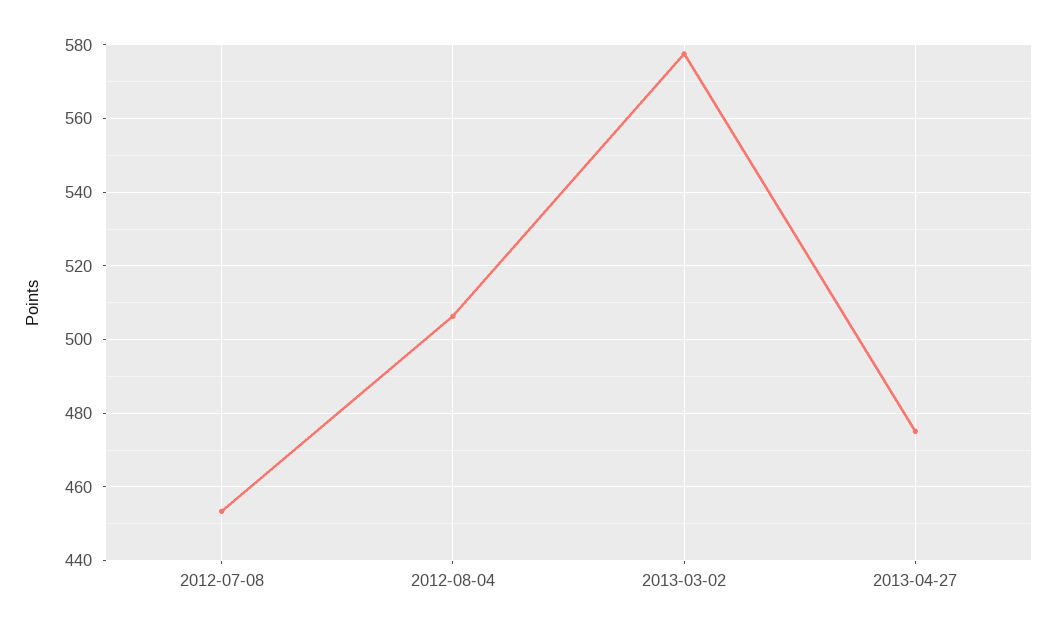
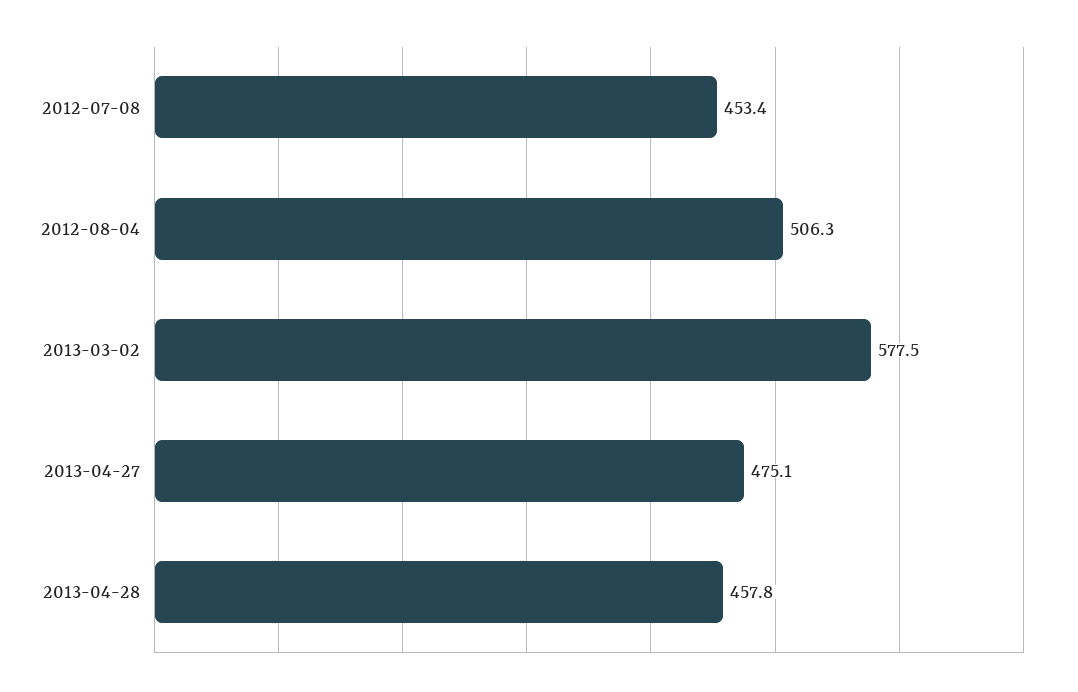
2013-04-28: none -> 457.8

